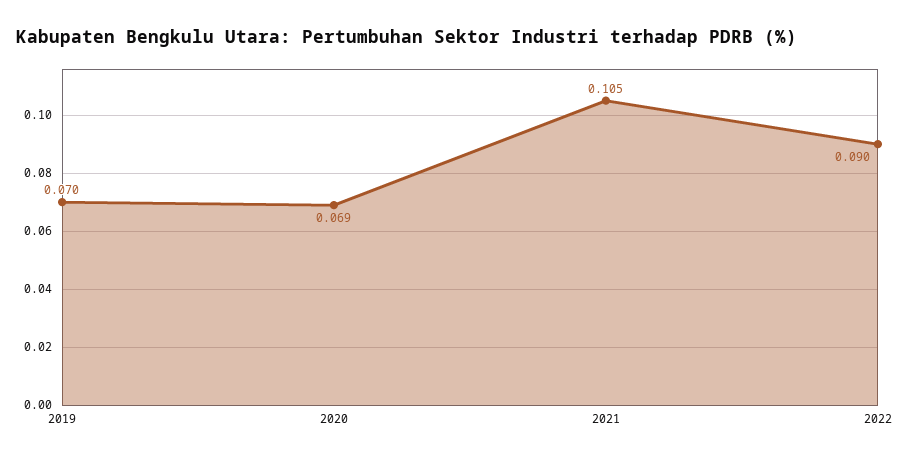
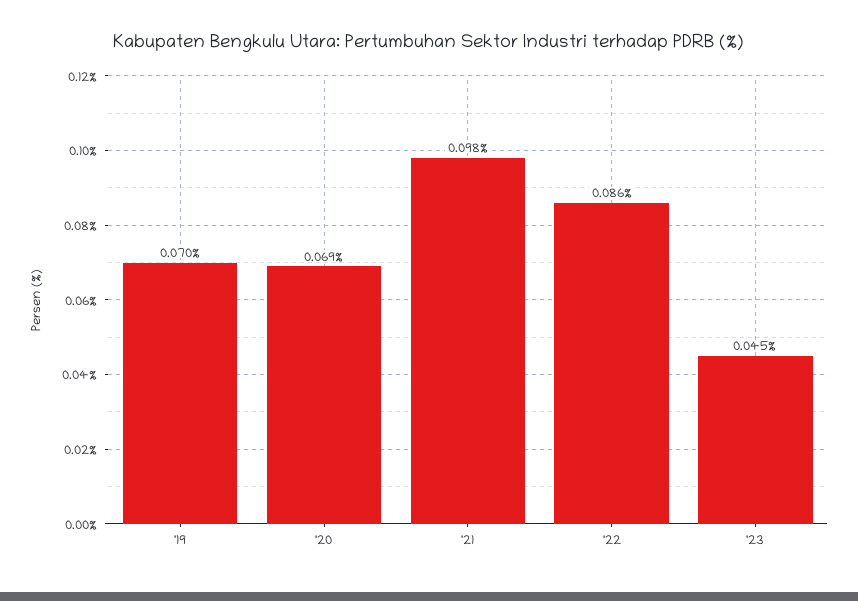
2021: 0.105 -> 0.098
2022: 0.09 -> 0.086
'23: none -> 0.045

